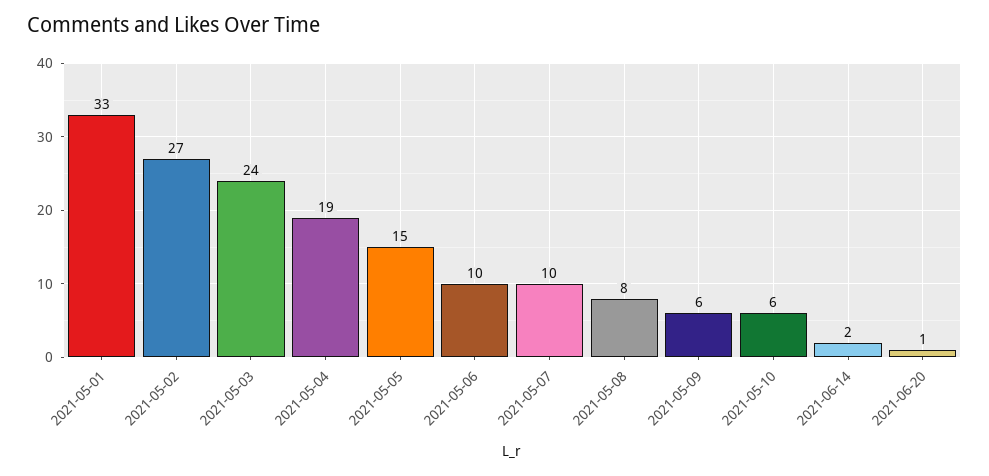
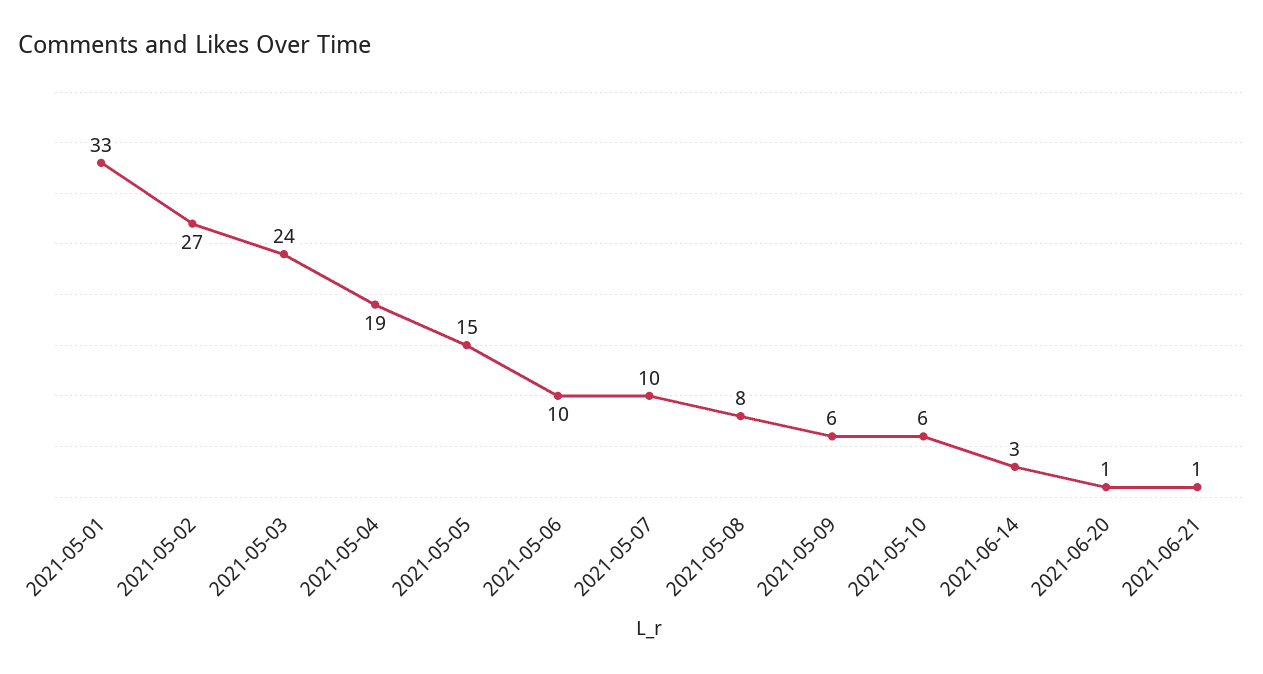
2021-06-14: 2 -> 3
2021-06-21: none -> 1

